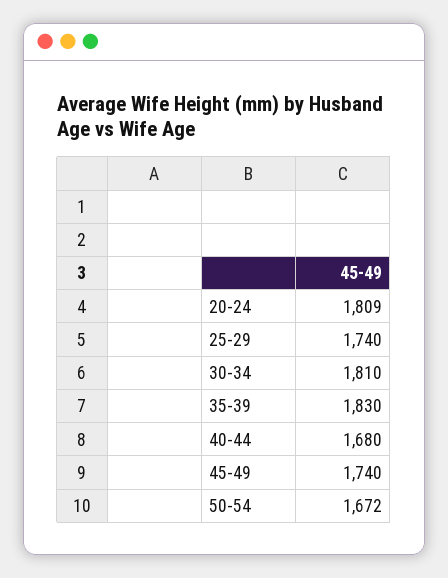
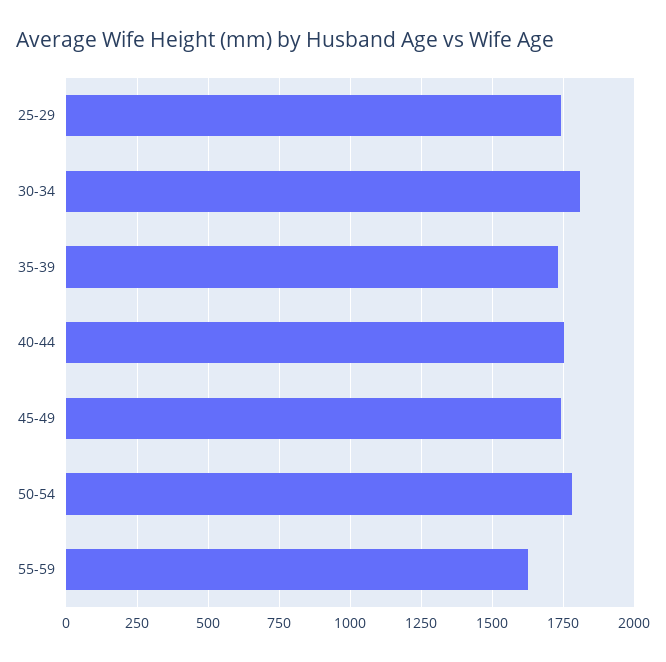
20-24: 1809 -> none
35-39: 1830 -> 1725
40-44: 1680 -> 1750
50-54: 1672 -> 1775
55-59: none -> 1625

